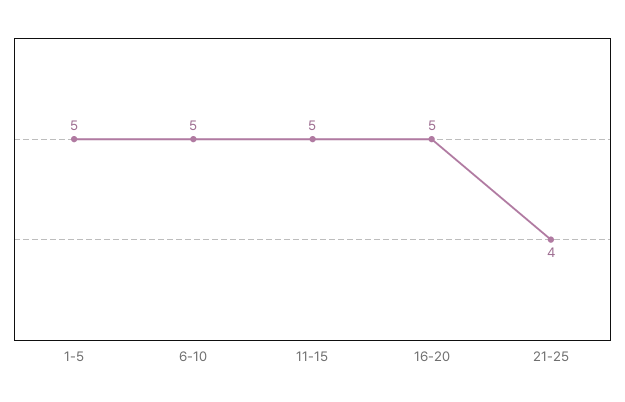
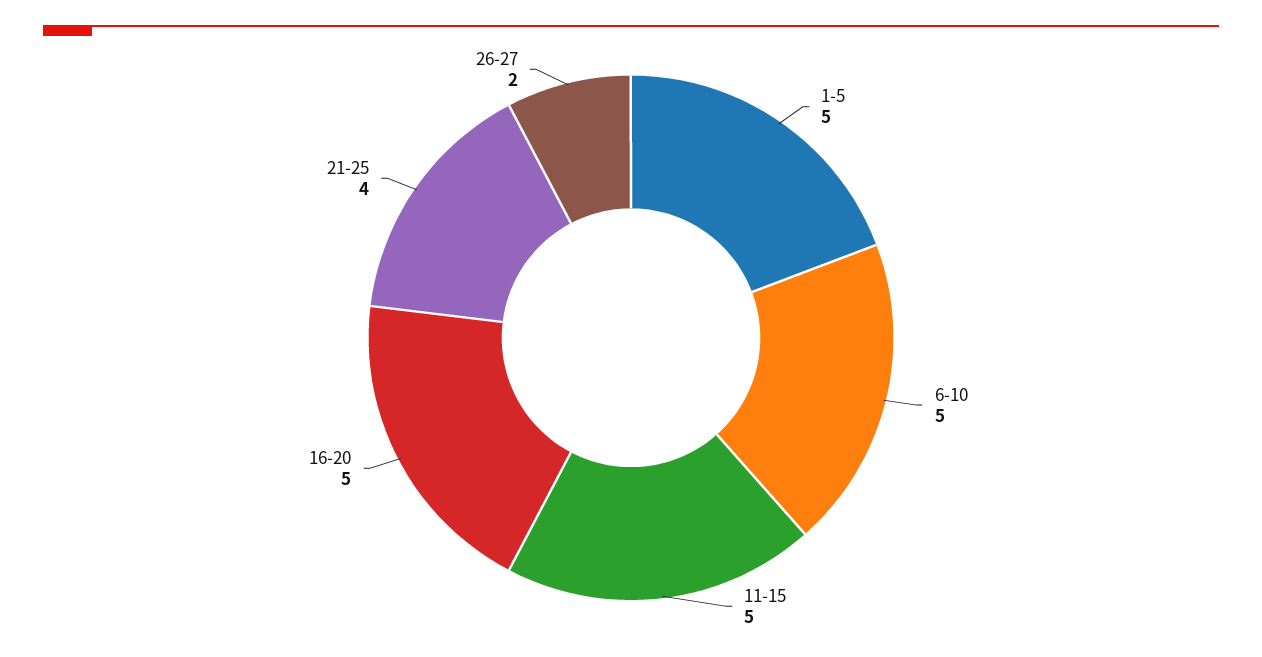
26-27: none -> 2

